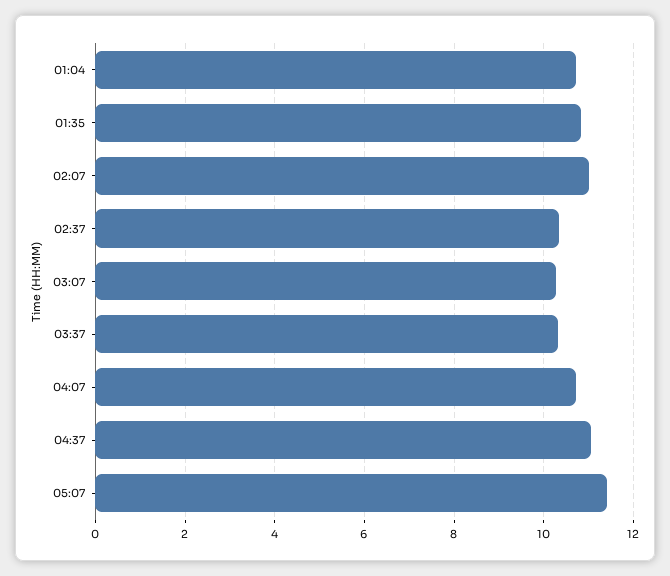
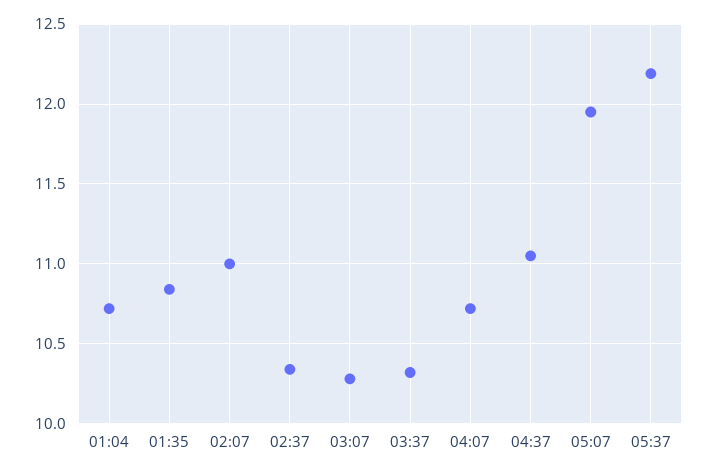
05:07: 11.4 -> 11.95
05:37: none -> 12.2

